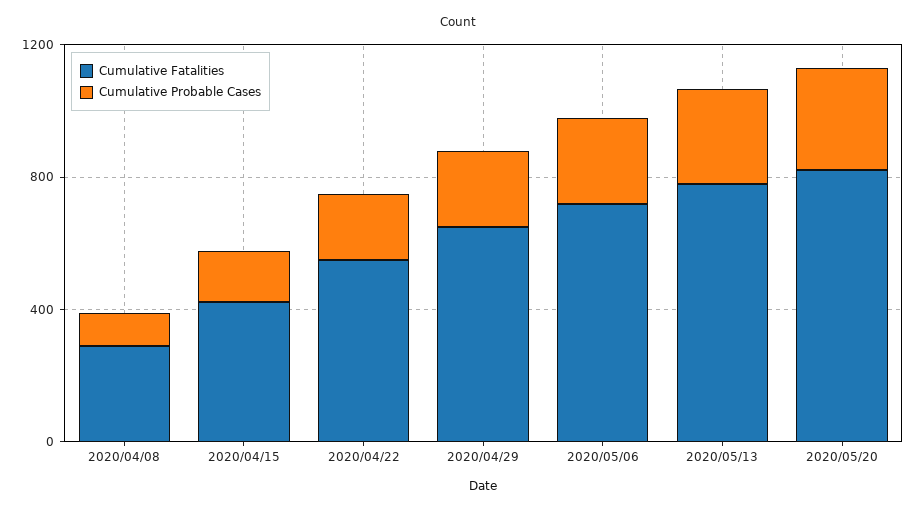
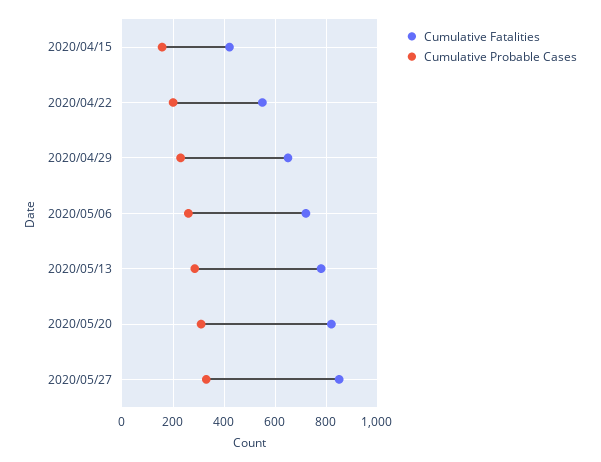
Cumulative Fatalities, 2020/04/08: 300 -> none
Cumulative Probable Cases, 2020/04/08: 100 -> none
Cumulative Fatalities, 2020/05/27: none -> 850
Cumulative Probable Cases, 2020/05/27: none -> 325

